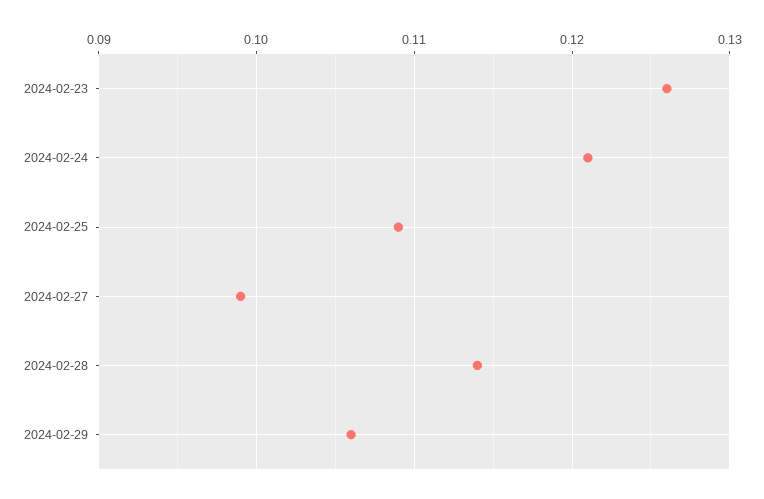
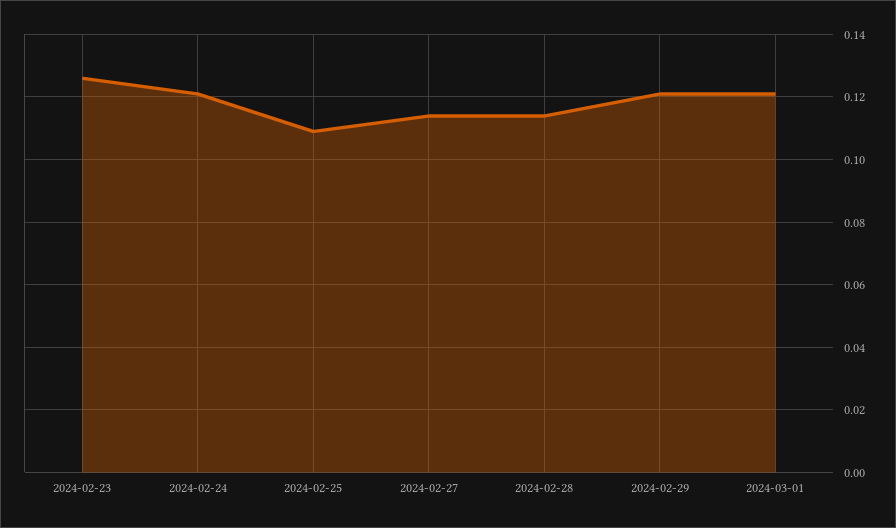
2024-02-27: 0.099 -> 0.115
2024-02-29: 0.106 -> 0.12
2024-03-01: none -> 0.12

